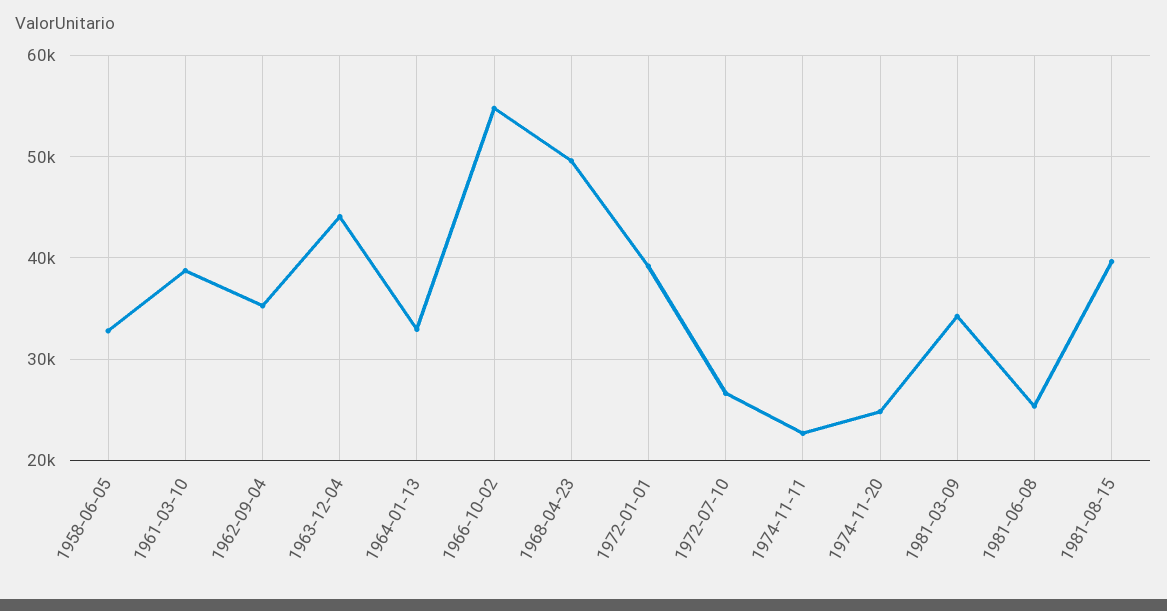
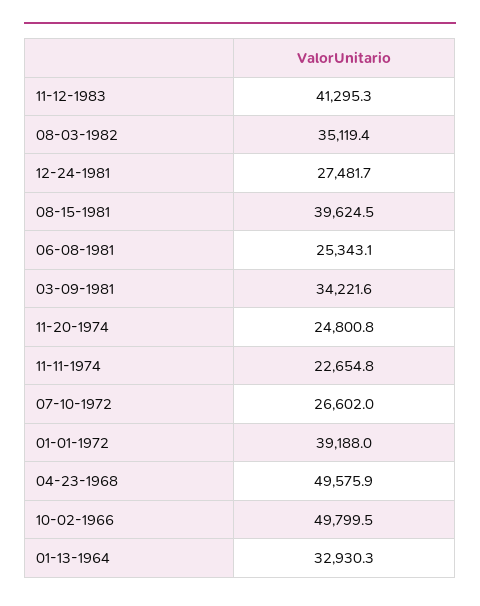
1958-06-05: 33000 -> none
1961-03-10: 39000 -> none
1962-09-04: 35000 -> none
1963-12-04: 44000 -> none
1966-10-02: 55000 -> 49799.5
11-12-1983: none -> 41295.3
08-03-1982: none -> 35119.4
12-24-1981: none -> 27481.7

